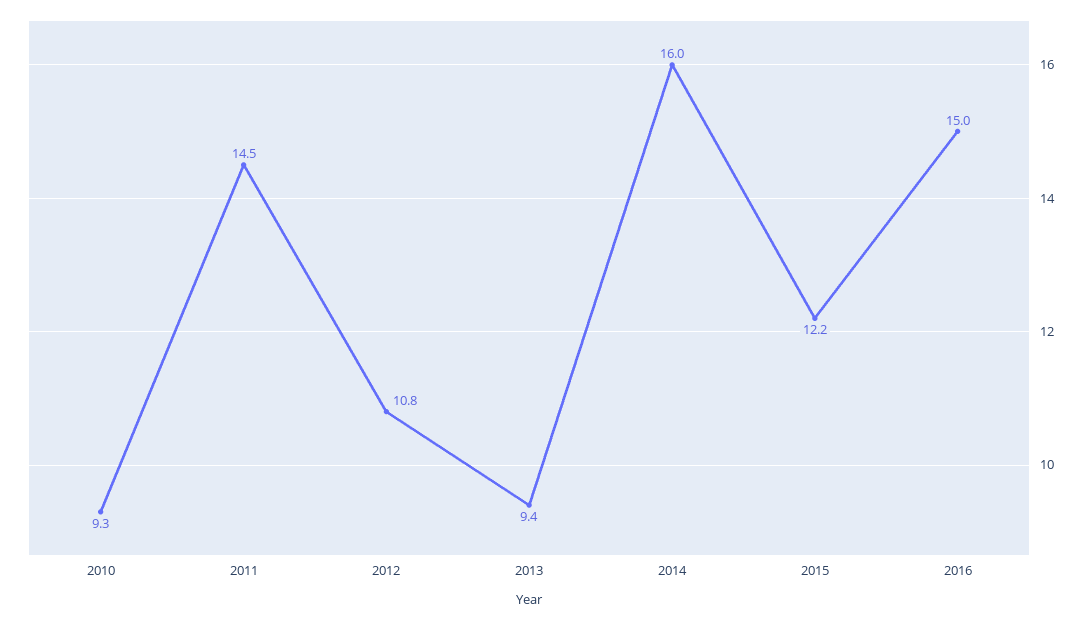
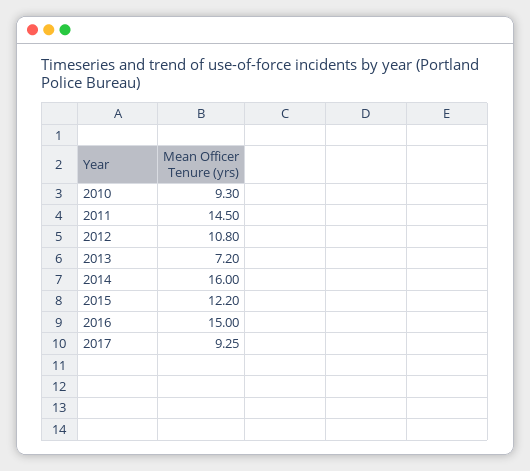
2013: 9.4 -> 7.2
2017: none -> 9.25

